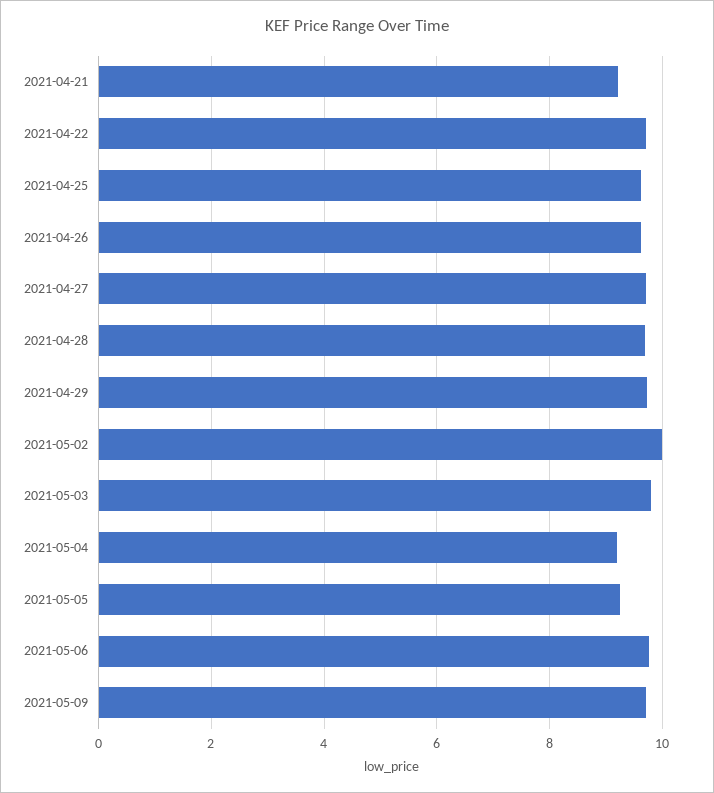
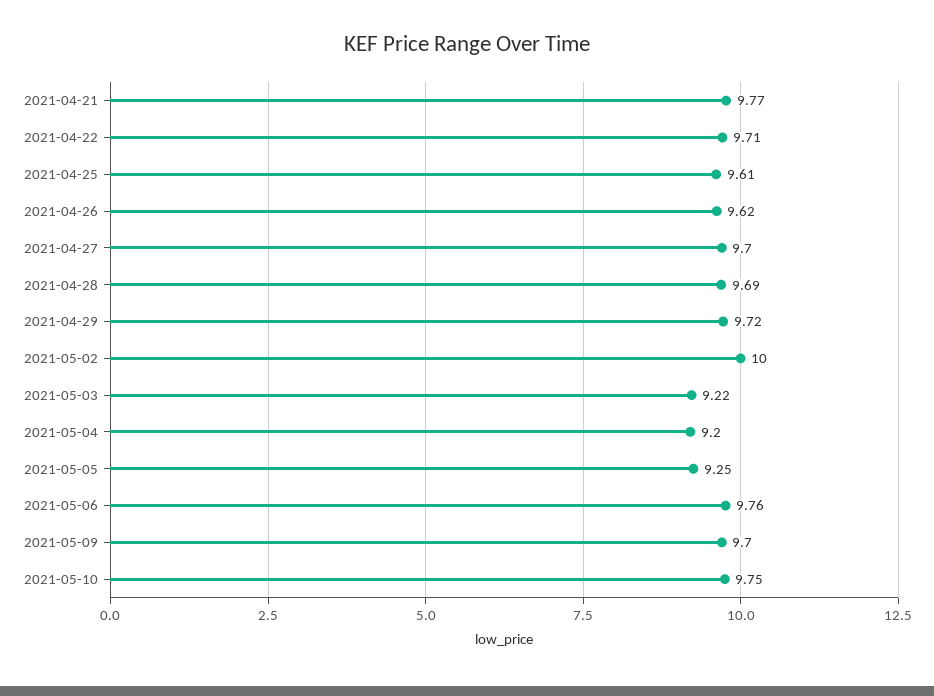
2021-04-21: 9.2 -> 9.77
2021-05-03: 9.8 -> 9.22
2021-05-10: none -> 9.75

